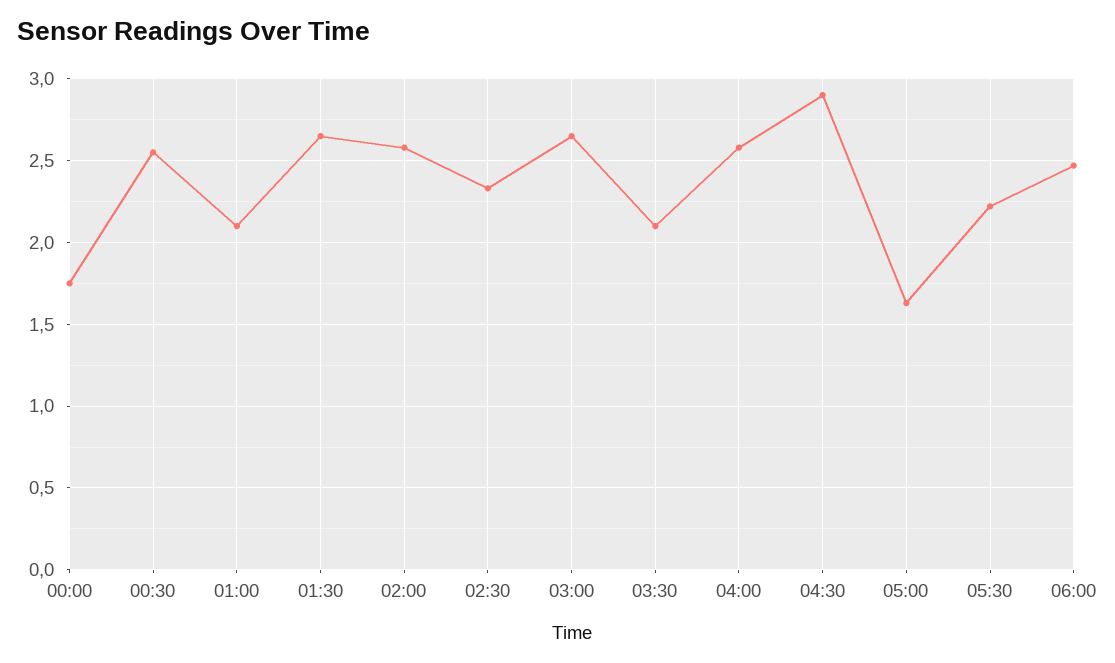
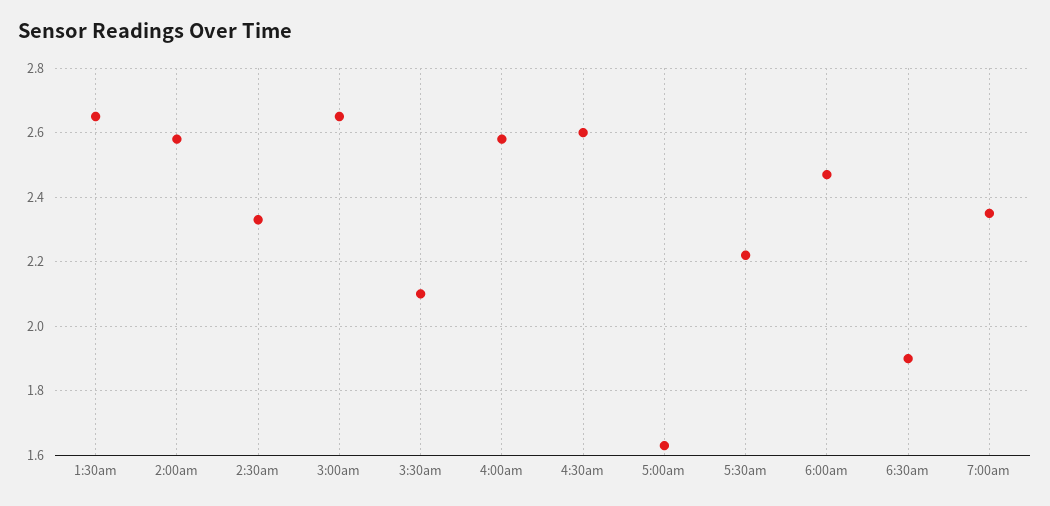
00:00: 1.75 -> none
00:30: 2.55 -> none
01:00: 2.1 -> none
04:30: 2.9 -> 2.6
6:30am: none -> 1.9
7:00am: none -> 2.35

